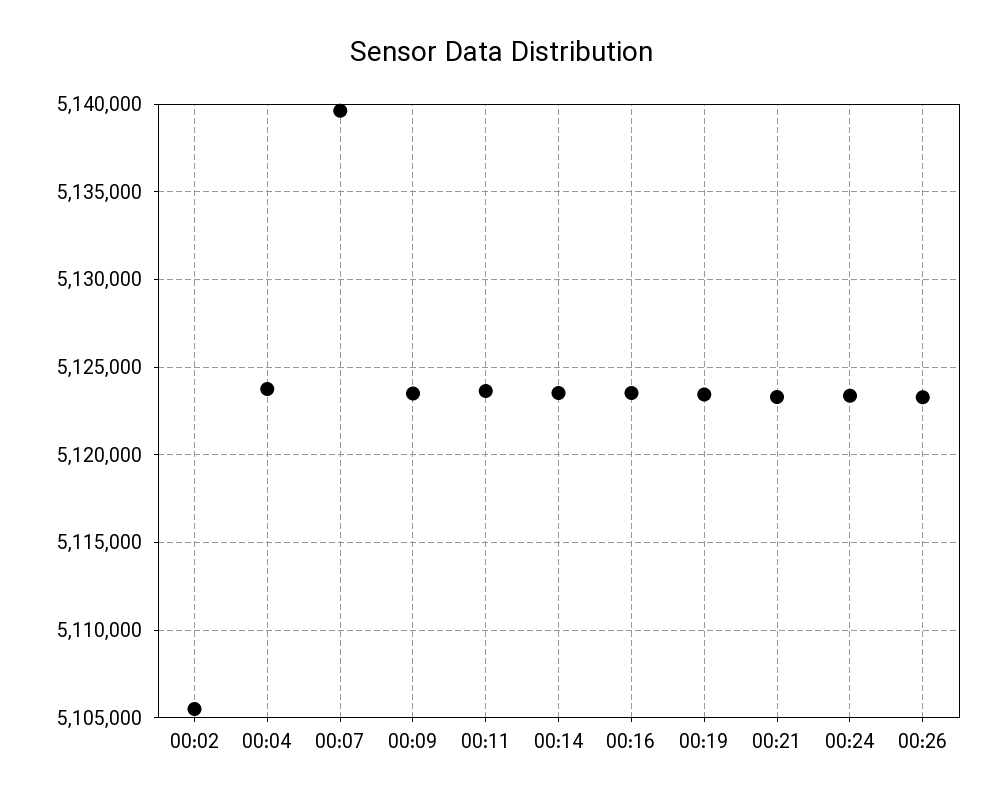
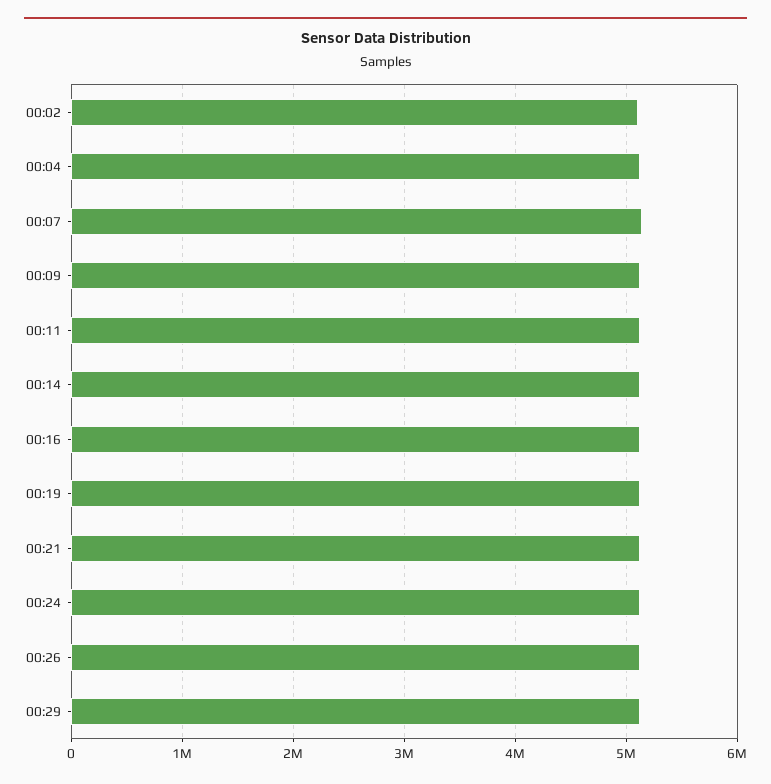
00:29: none -> 5100000

